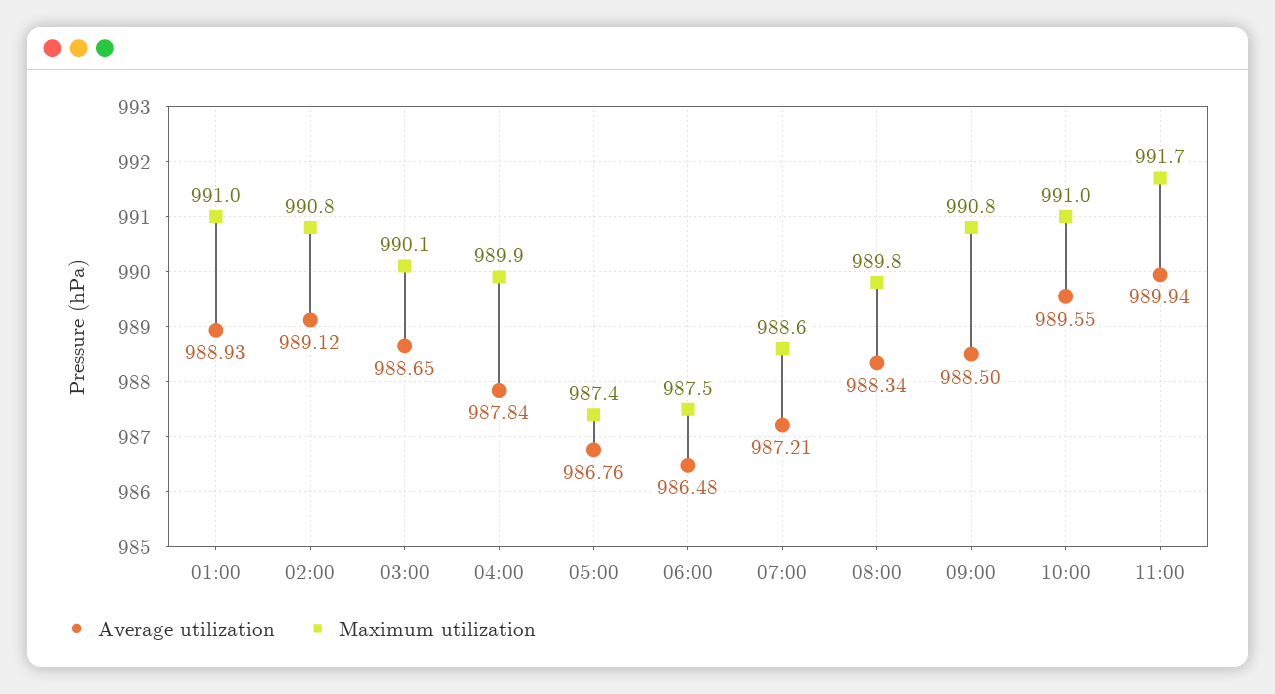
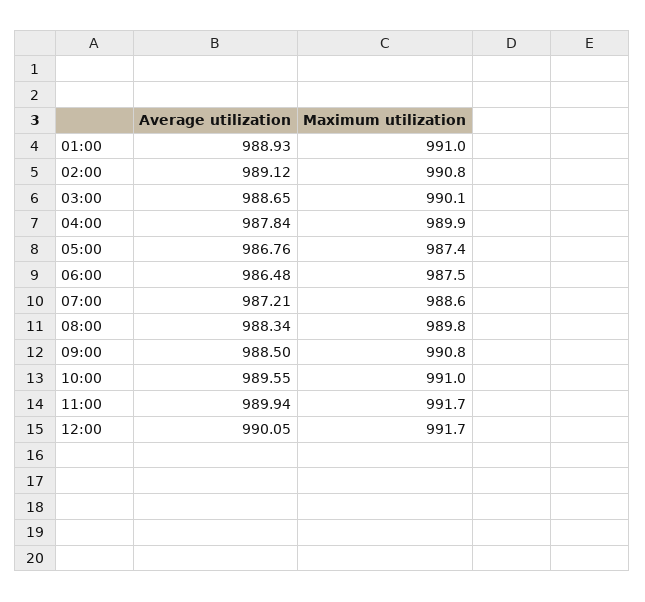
Average utilization, 12:00: none -> 990.05
Maximum utilization, 12:00: none -> 991.7

